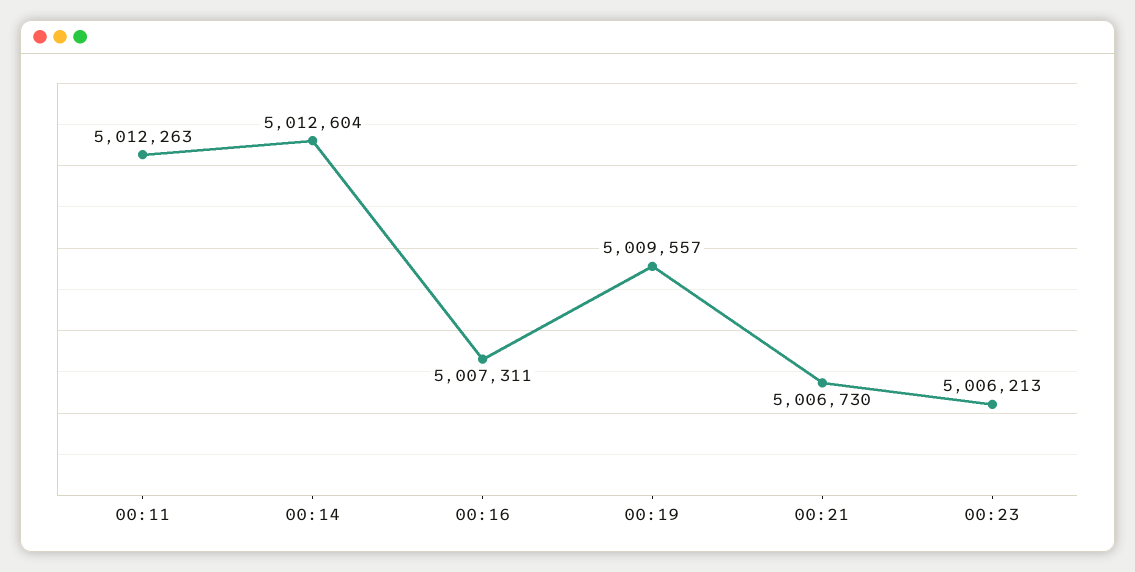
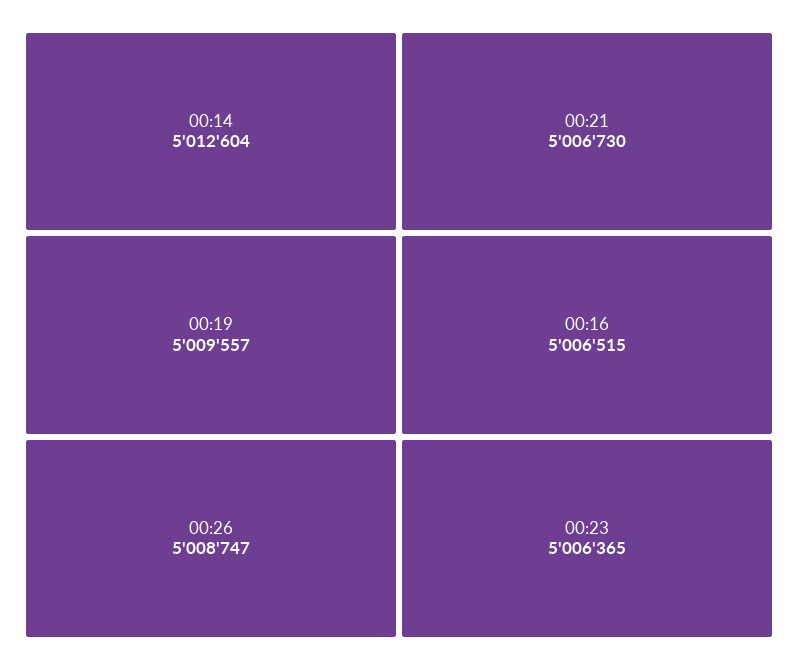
00:11: 5012263 -> none
00:16: 5007311 -> 5006515
00:23: 5006213 -> 5006365
00:26: none -> 5008747

